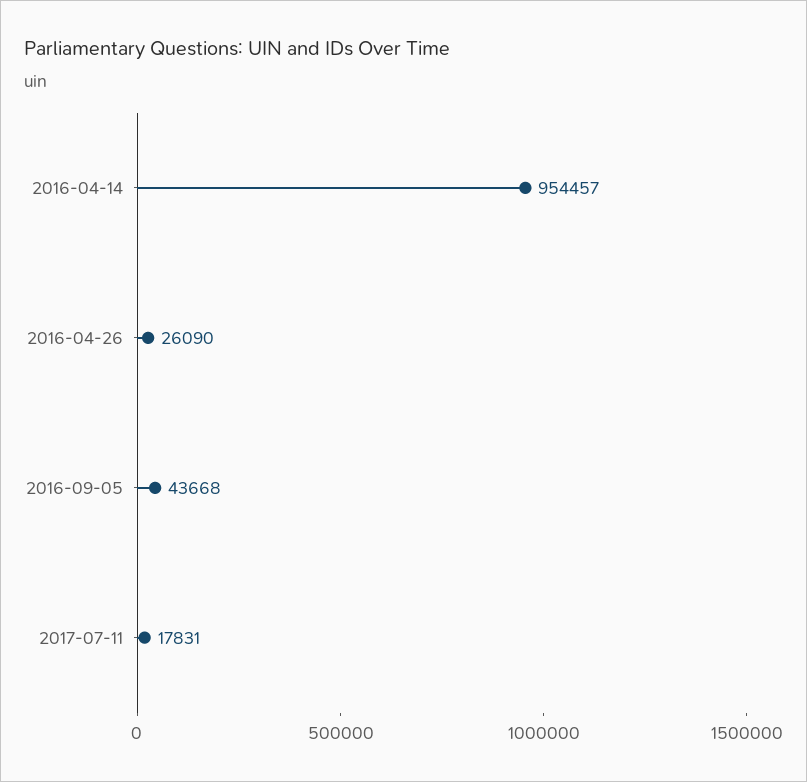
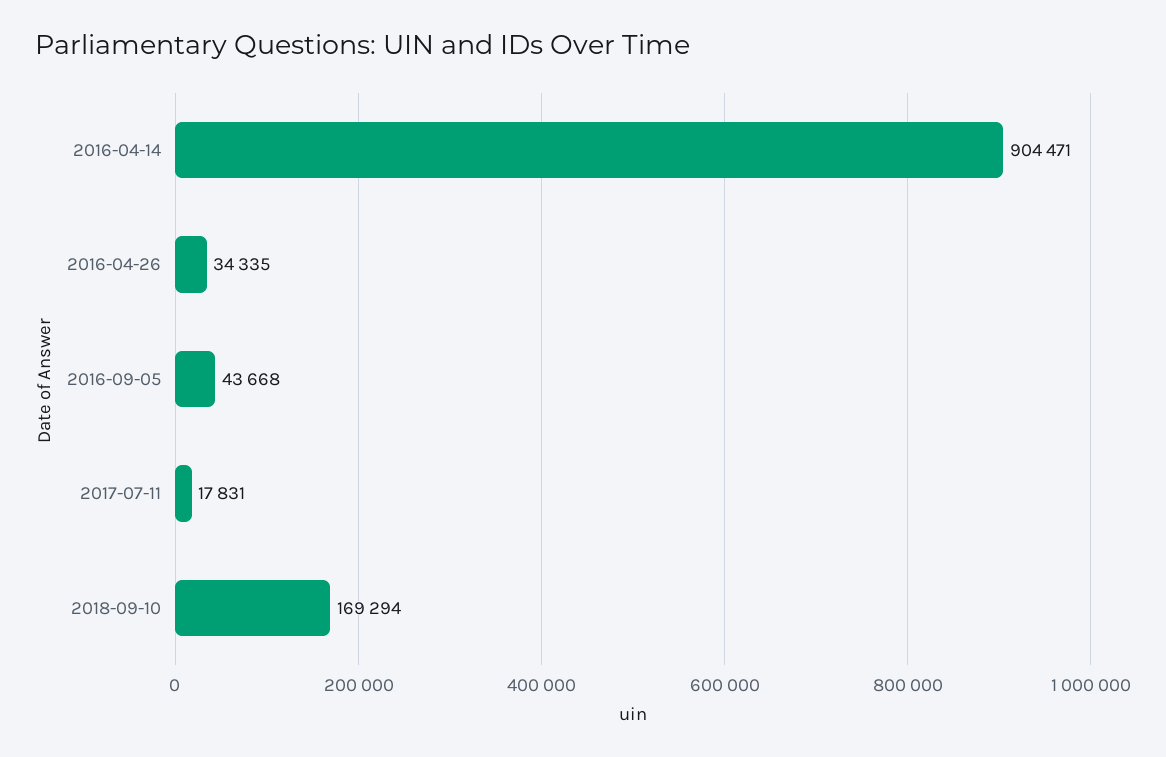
2016-04-14: 954457 -> 904471
2016-04-26: 26090 -> 34335
2018-09-10: none -> 169294

